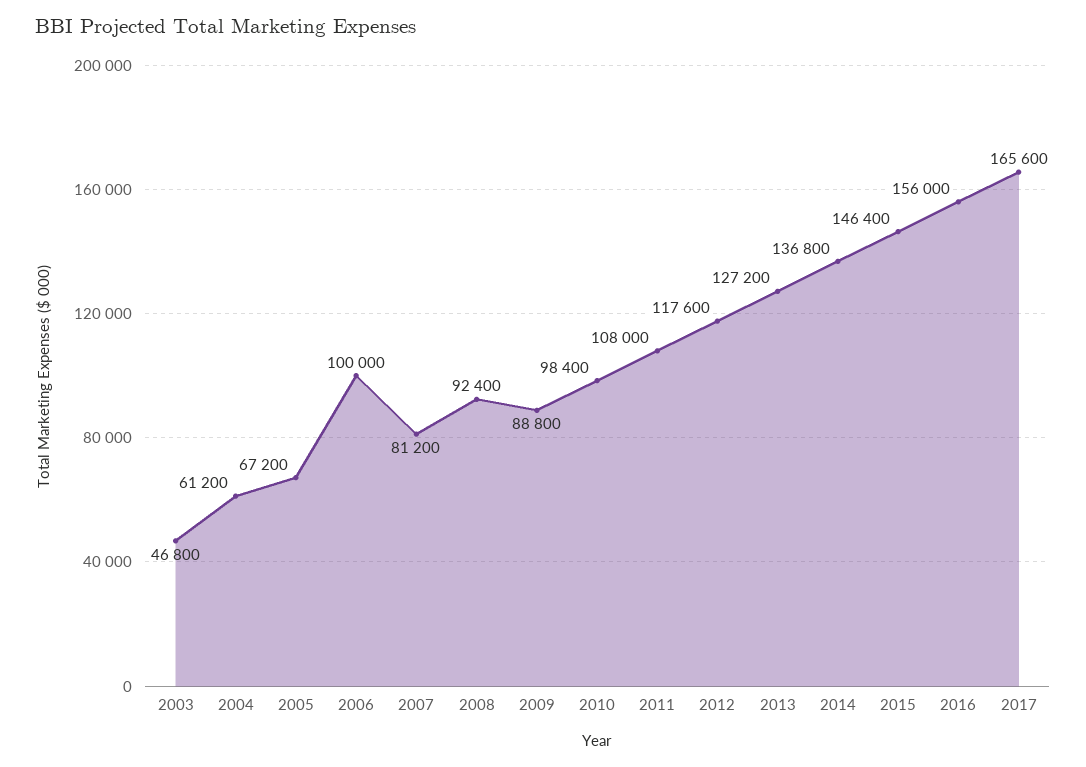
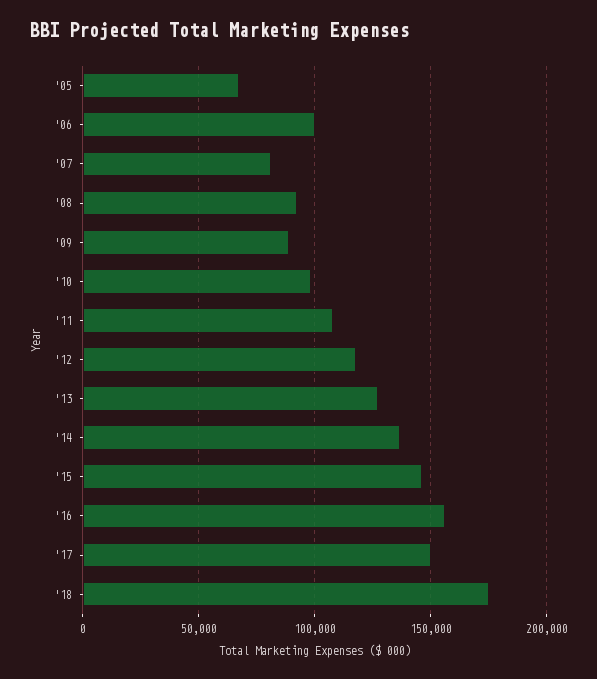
2003: 46800 -> none
2004: 61200 -> none
2017: 165600 -> 150000
'18: none -> 175000

